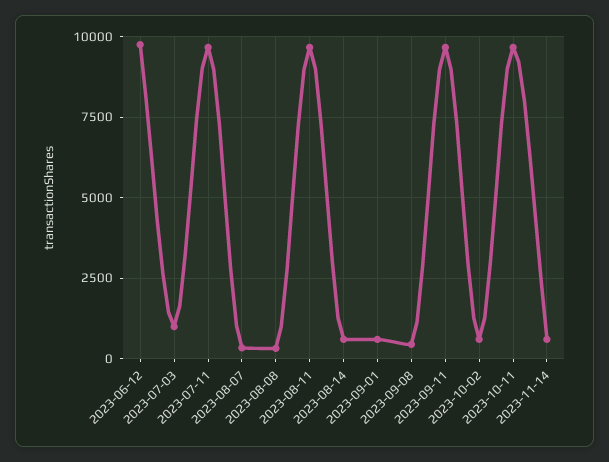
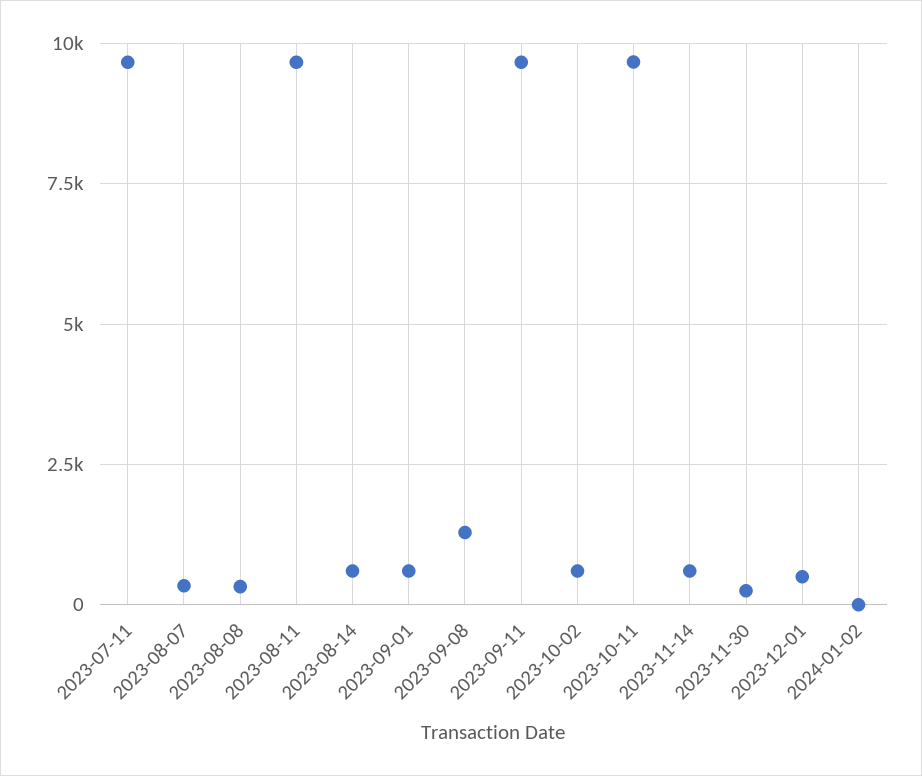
2023-06-12: 9750 -> none
2023-07-03: 1000 -> none
2023-09-08: 500 -> 1250
2023-11-30: none -> 250
2023-12-01: none -> 500
2024-01-02: none -> 0

